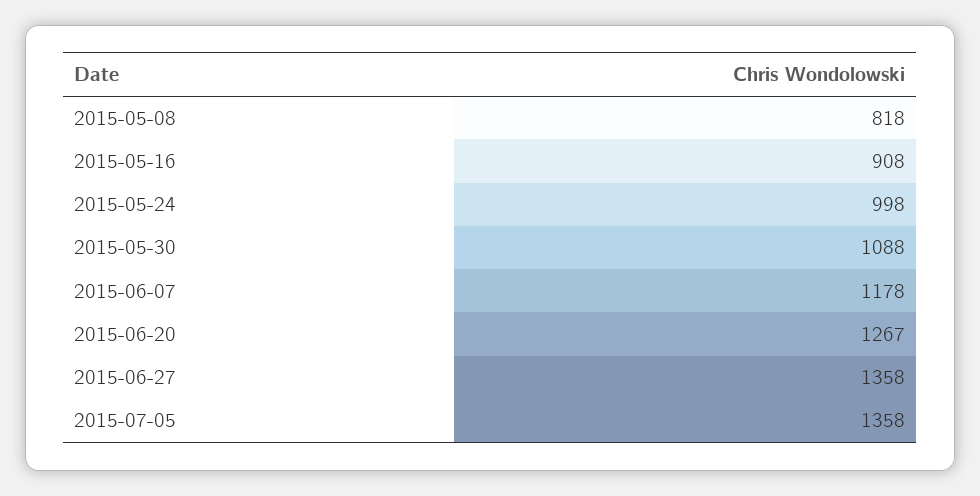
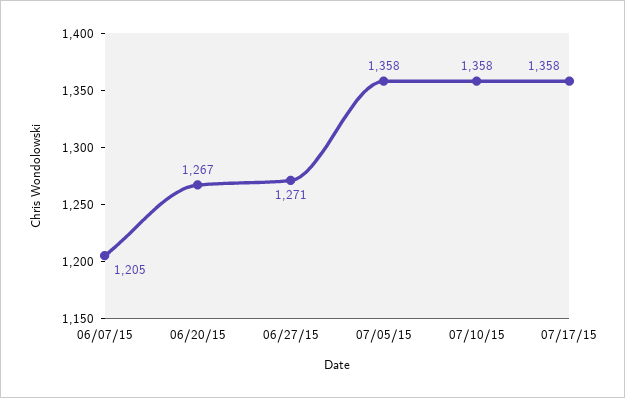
2015-05-08: 818 -> none
2015-05-16: 908 -> none
2015-05-24: 998 -> none
2015-05-30: 1088 -> none
2015-06-07: 1178 -> 1205
2015-06-27: 1358 -> 1271
07/10/15: none -> 1358
07/17/15: none -> 1358

